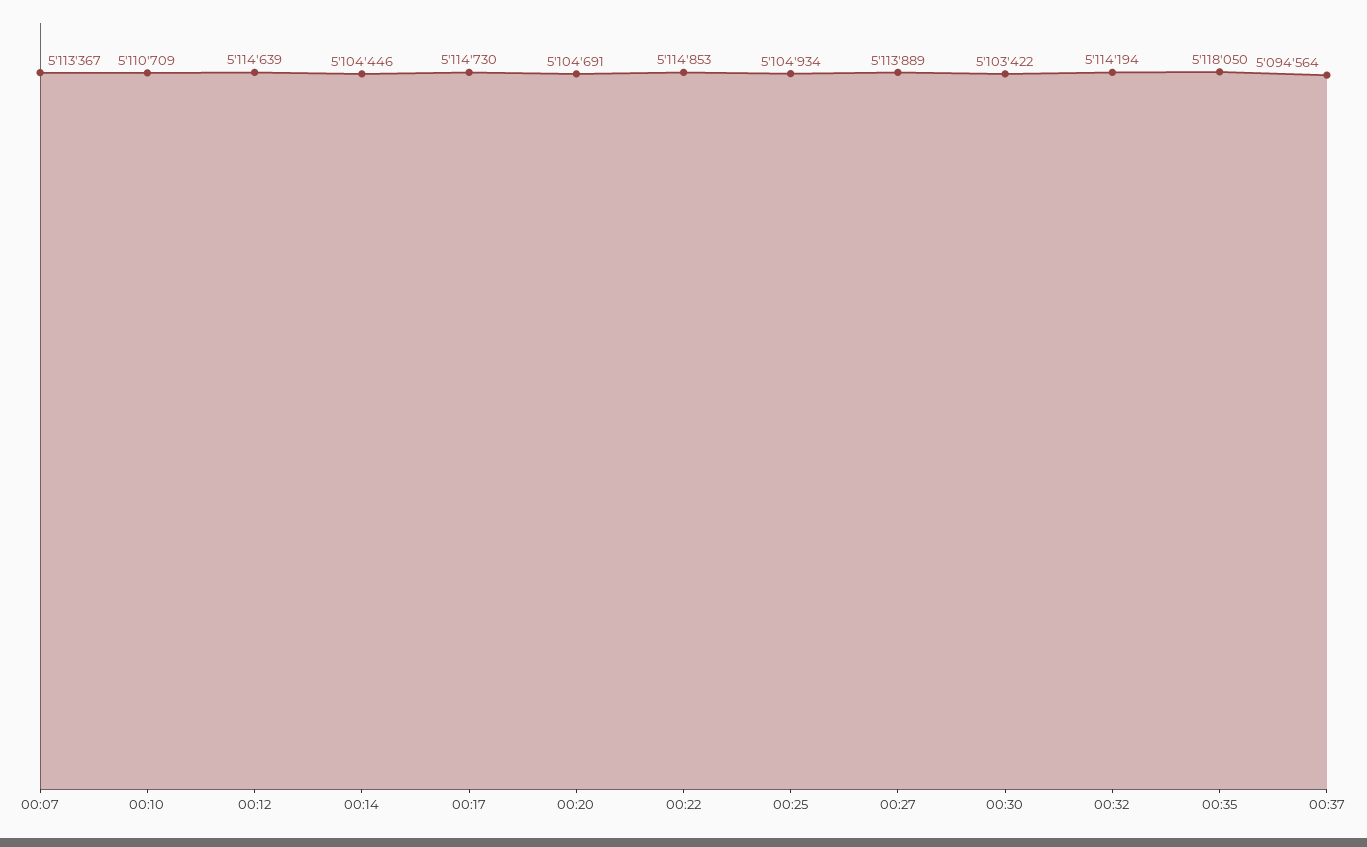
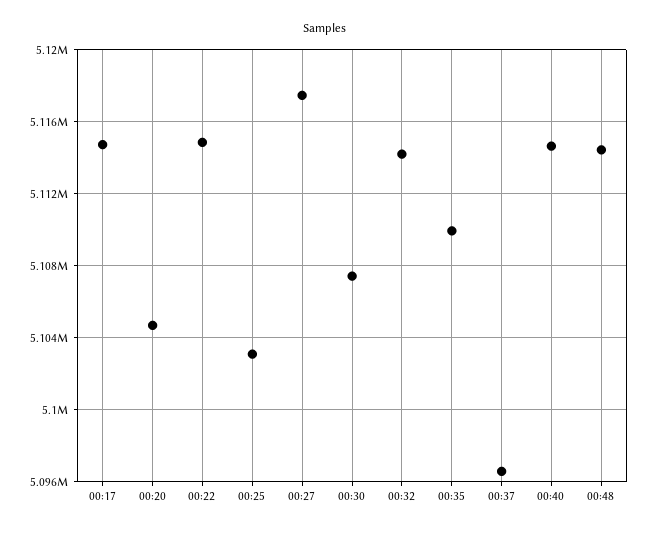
00:07: 5113367 -> none
00:10: 5110709 -> none
00:12: 5114639 -> none
00:14: 5104446 -> none
00:25: 5104934 -> 5103000
00:27: 5113889 -> 5117500
00:30: 5103422 -> 5107500
00:35: 5118050 -> 5110000
00:37: 5094564 -> 5096500
00:40: none -> 5114500
00:48: none -> 5114500

